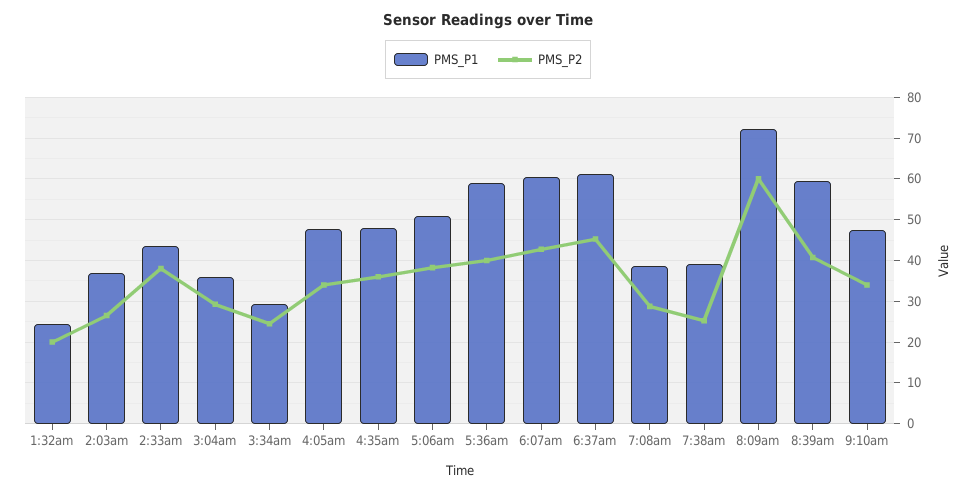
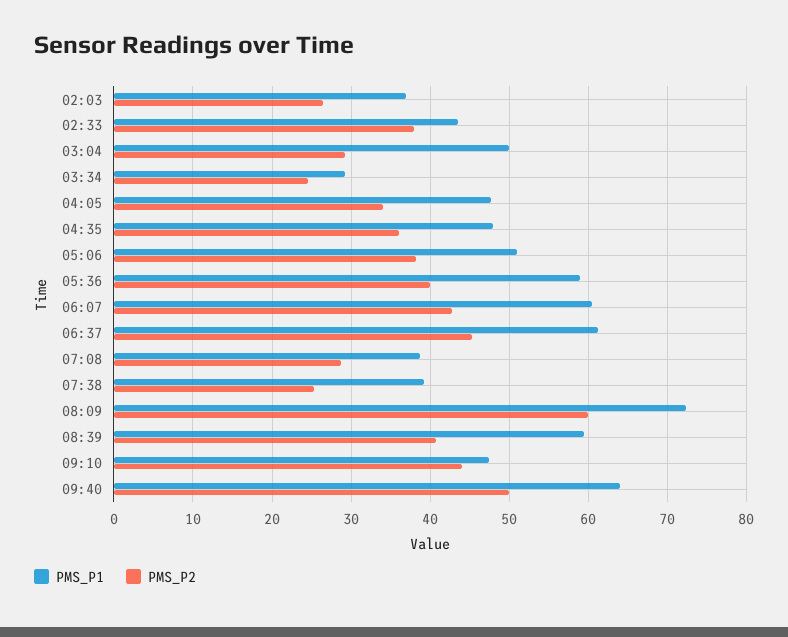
PMS_P1, 1:32am: 24 -> none
PMS_P2, 1:32am: 20 -> none
PMS_P1, 3:04am: 36 -> 50
PMS_P2, 9:10am: 34 -> 44
PMS_P1, 09:40: none -> 64
PMS_P2, 09:40: none -> 50

